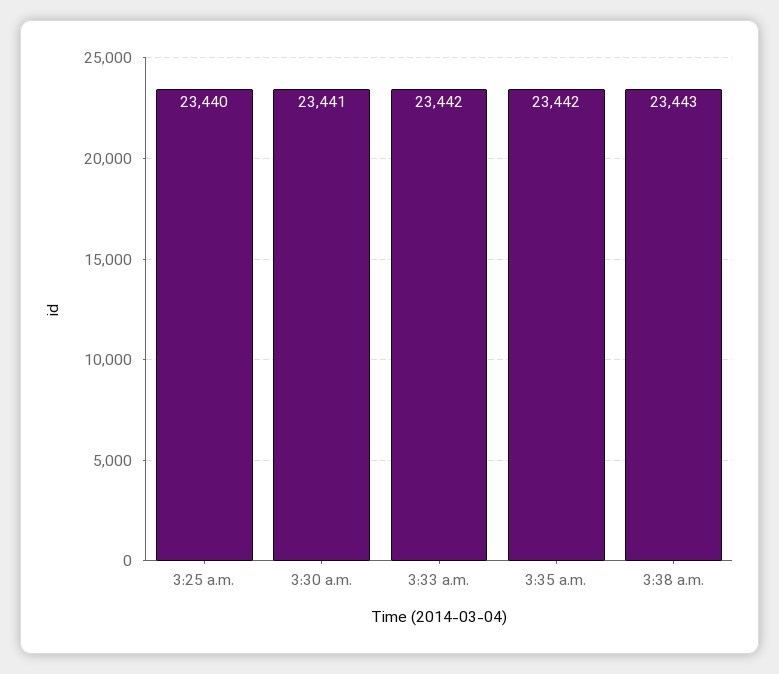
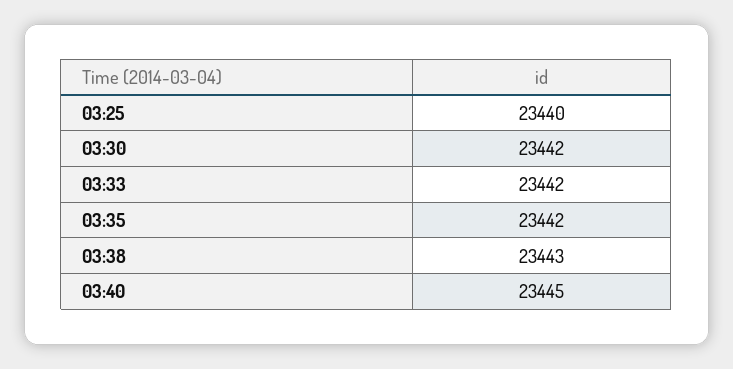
3:30 a.m.: 23441 -> 23442
03:40: none -> 23445

